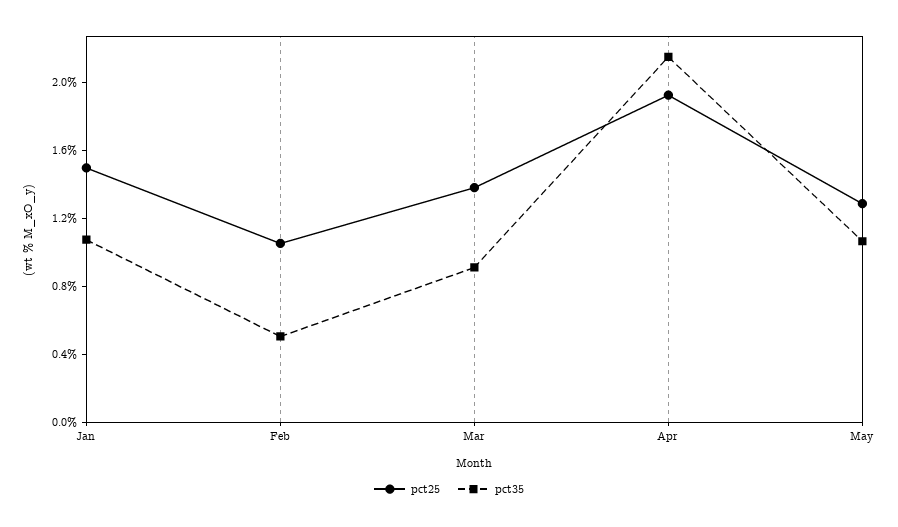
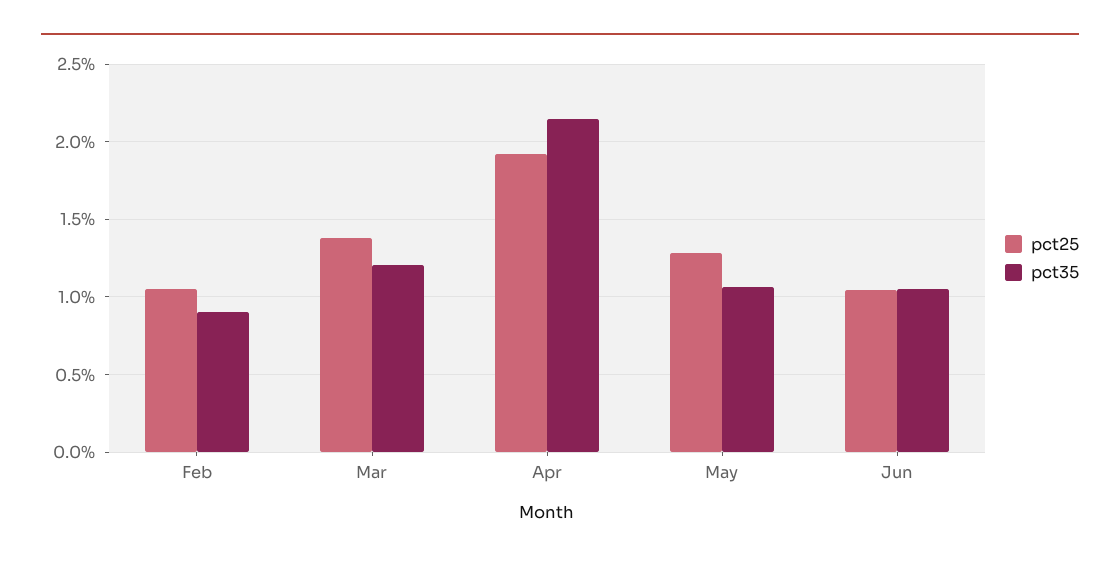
pct25, Jan: 1.5 -> none
pct35, Jan: 1.1 -> none
pct35, Feb: 0.5 -> 0.9
pct35, Mar: 0.9 -> 1.2
pct25, Jun: none -> 1.05
pct35, Jun: none -> 1.05

